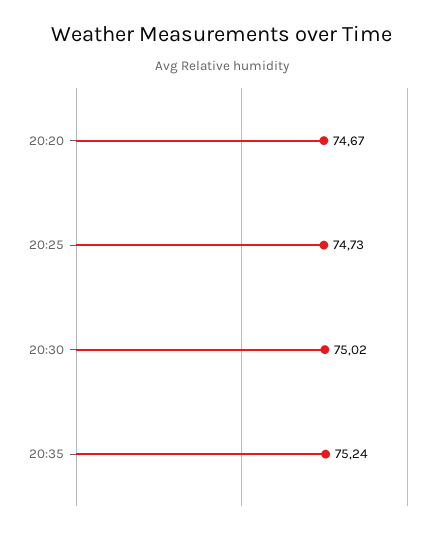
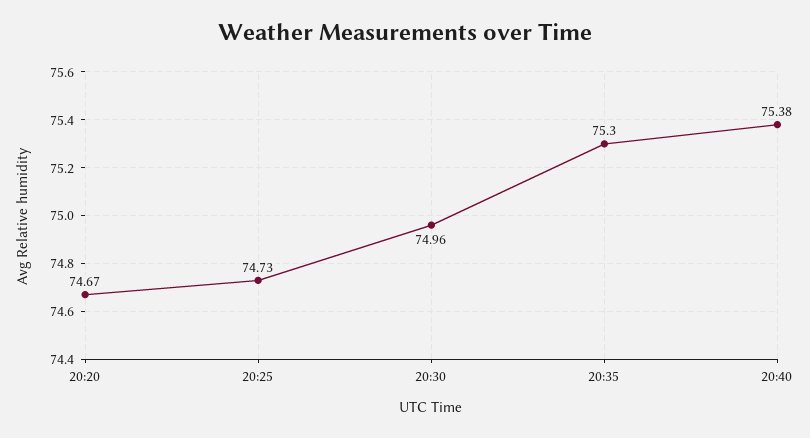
20:30: 75.02 -> 74.96
20:35: 75.24 -> 75.3
20:40: none -> 75.38

